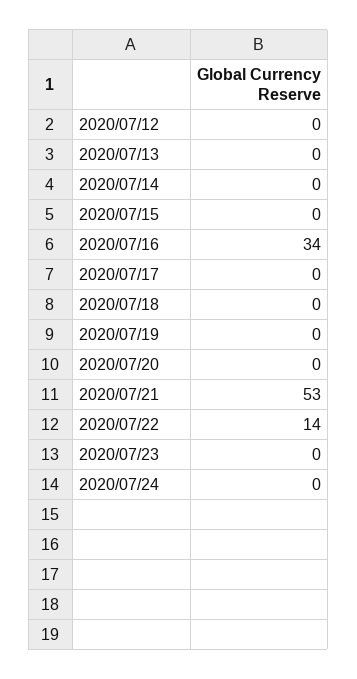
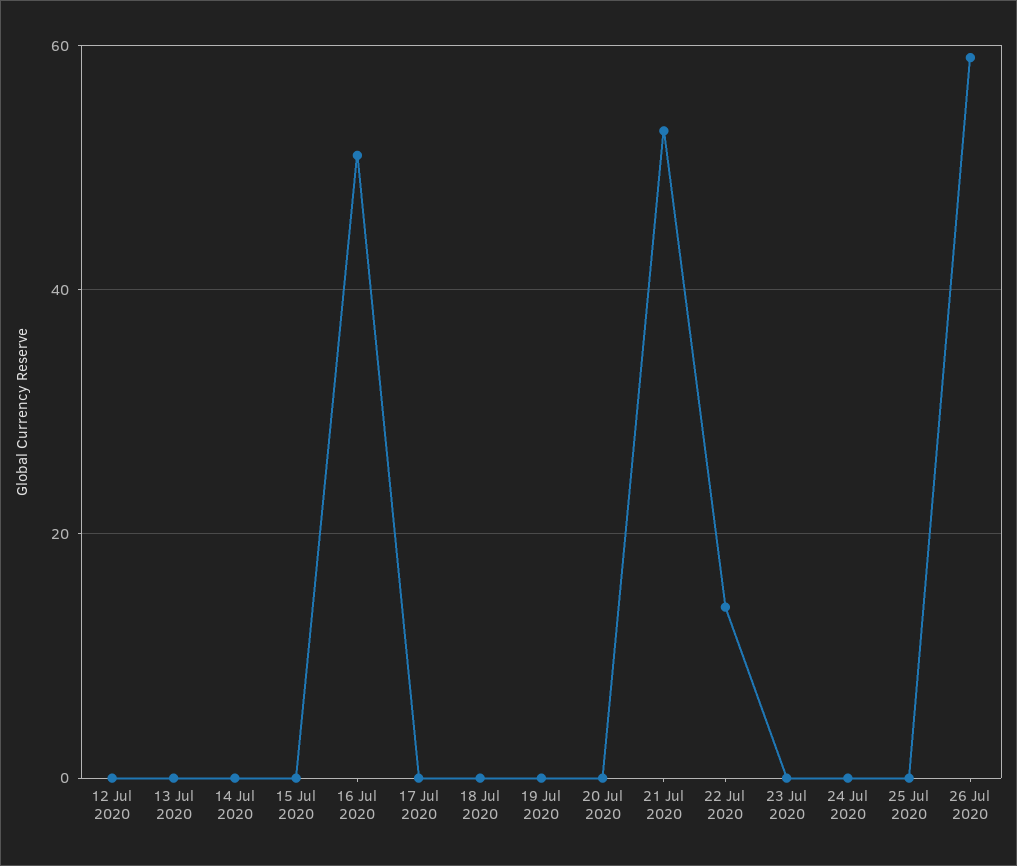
2020/07/16: 34 -> 50
25 Jul 2020: none -> 0
26 Jul 2020: none -> 60

